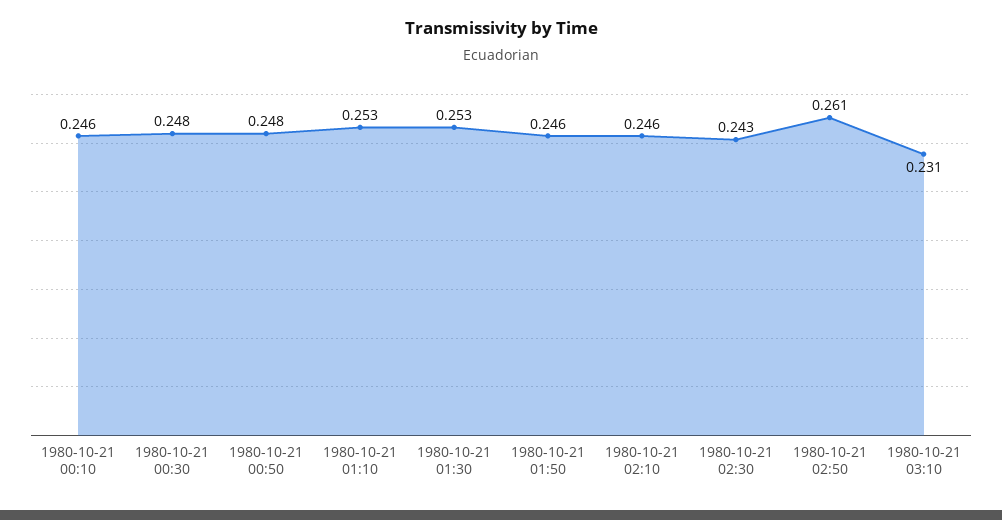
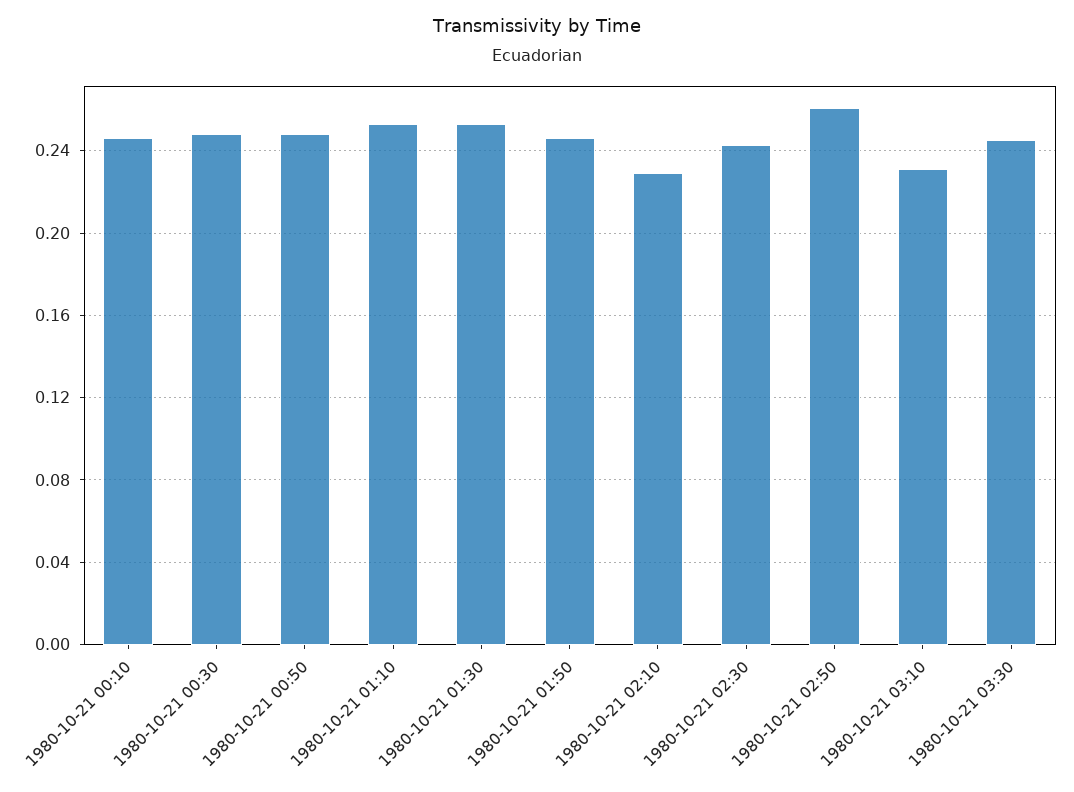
1980-10-21 02:10: 0.246 -> 0.23
1980-10-21 03:30: none -> 0.245

